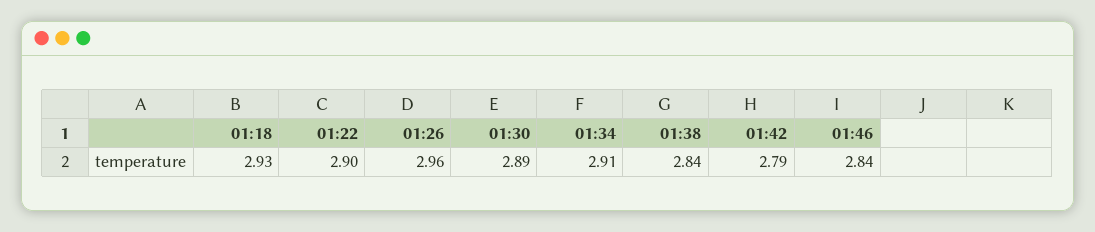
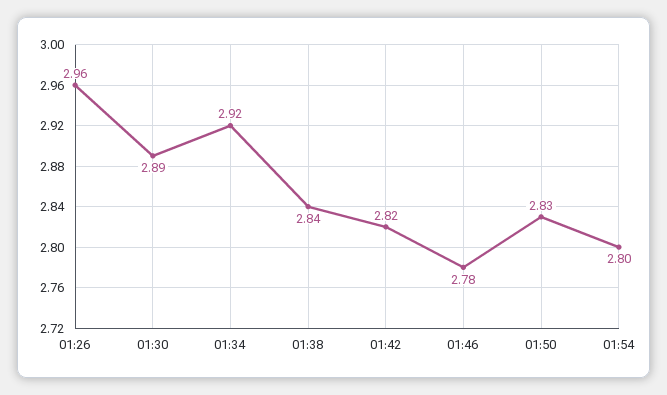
01:18: 2.93 -> none
01:22: 2.9 -> none
01:34: 2.91 -> 2.92
01:42: 2.79 -> 2.82
01:46: 2.84 -> 2.78
01:50: none -> 2.83
01:54: none -> 2.8

